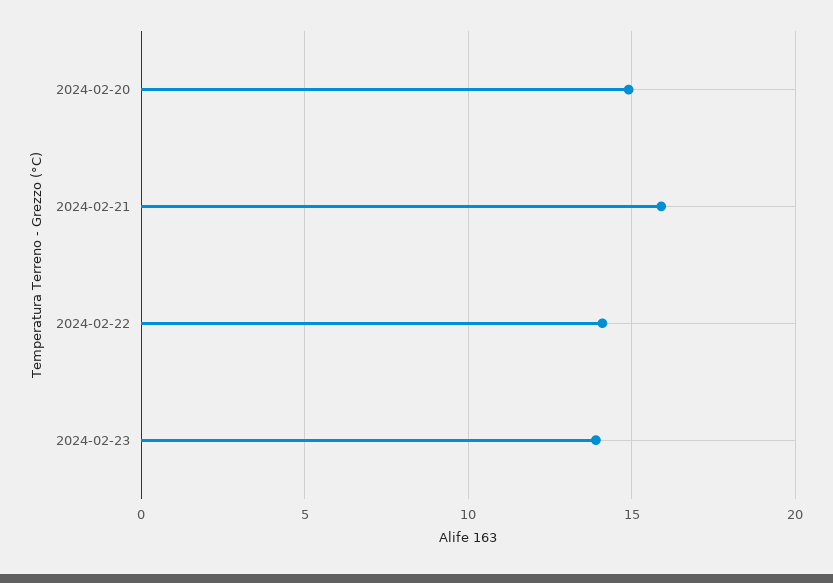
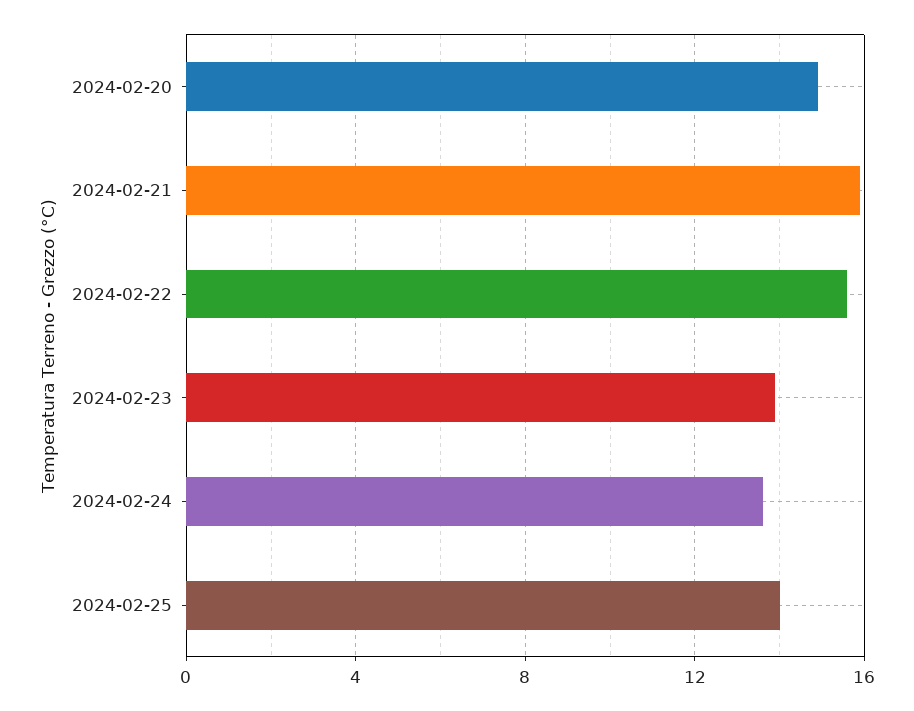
2024-02-22: 14 -> 15.5
2024-02-24: none -> 13.5
2024-02-25: none -> 14

